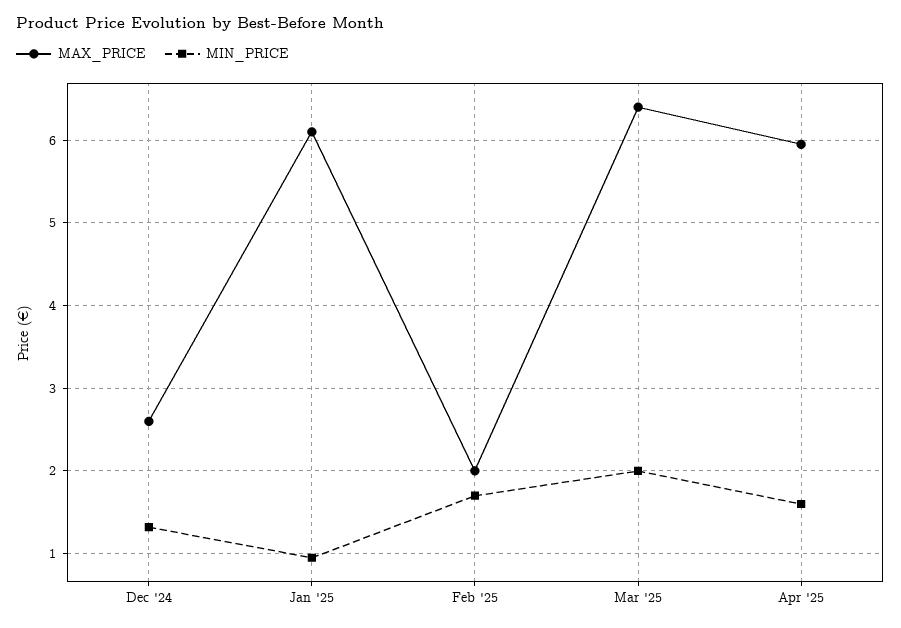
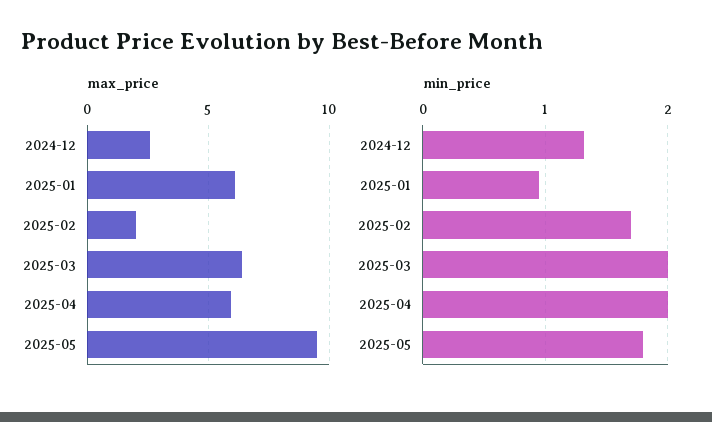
MIN_PRICE, Apr '25: 1.6 -> 2
MAX_PRICE, 2025-05: none -> 9.5
MIN_PRICE, 2025-05: none -> 1.8

